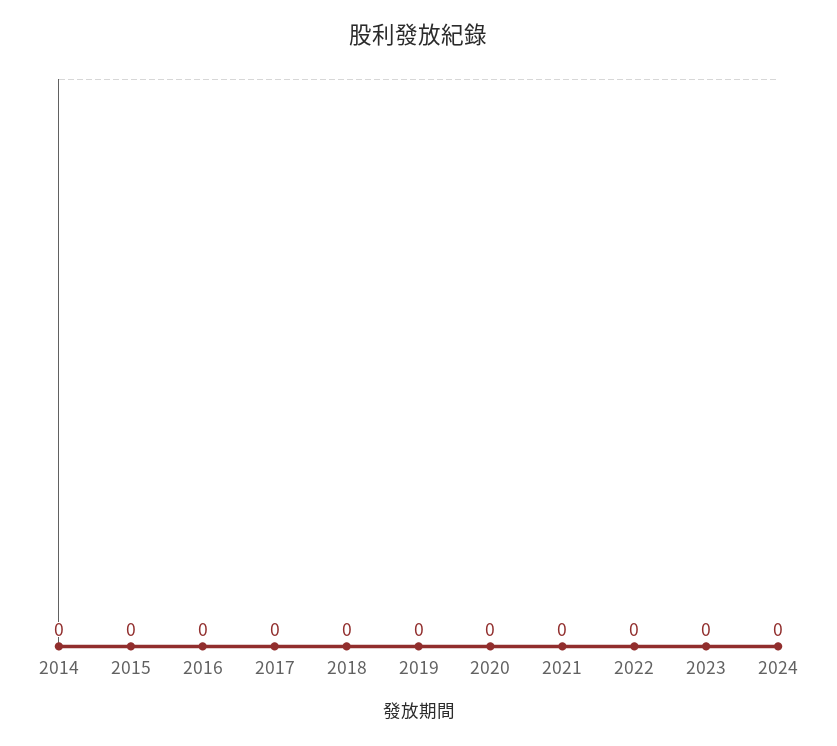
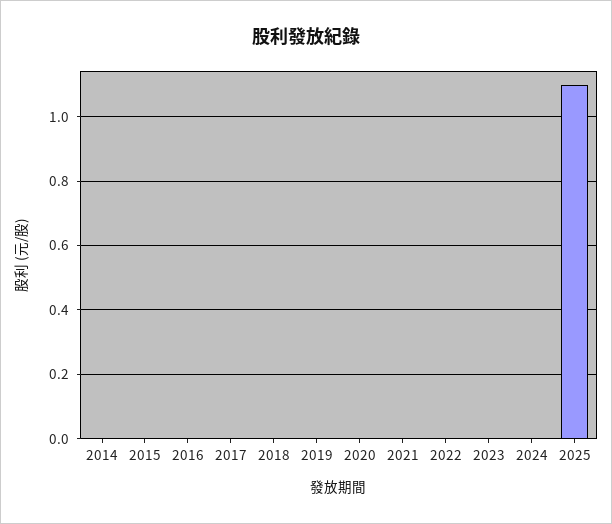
2025: none -> 1.1

